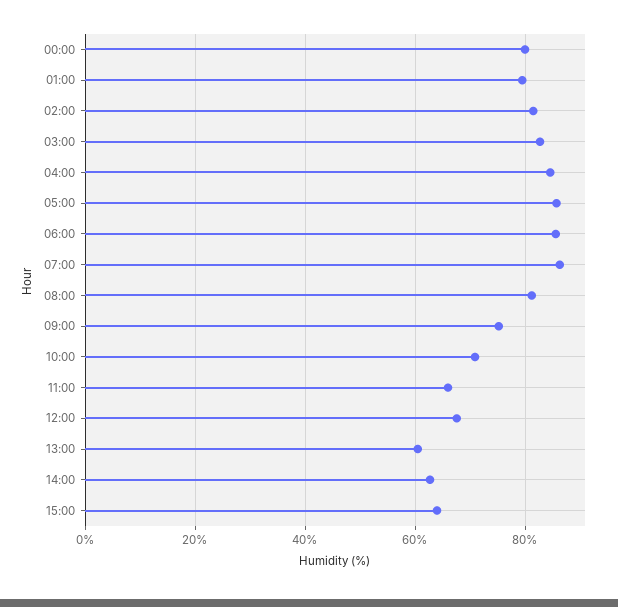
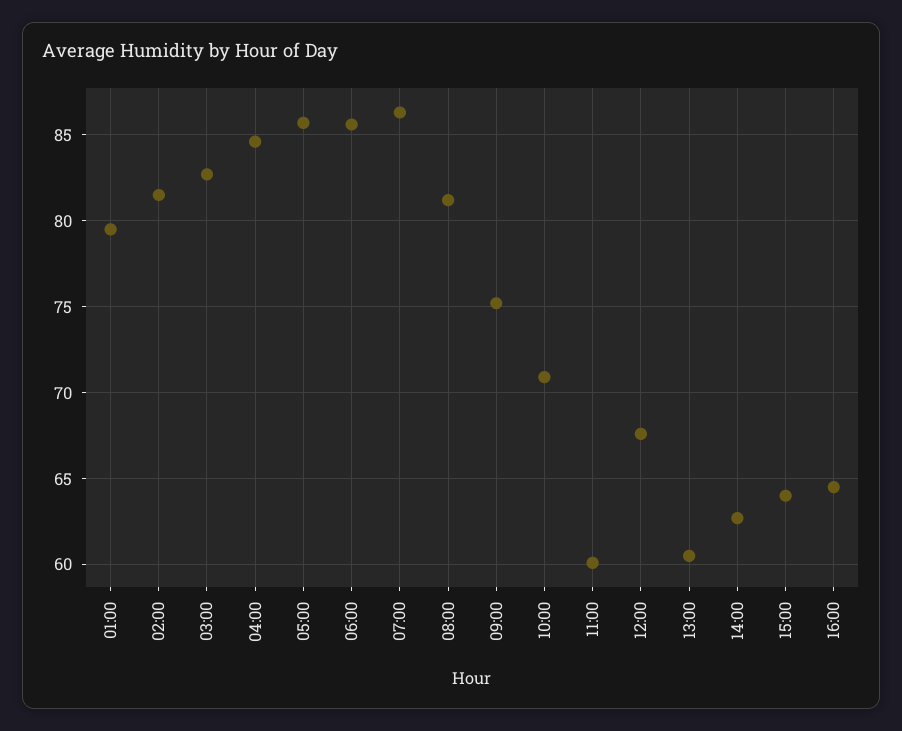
00:00: 80 -> none
11:00: 66 -> 60
16:00: none -> 64.5

